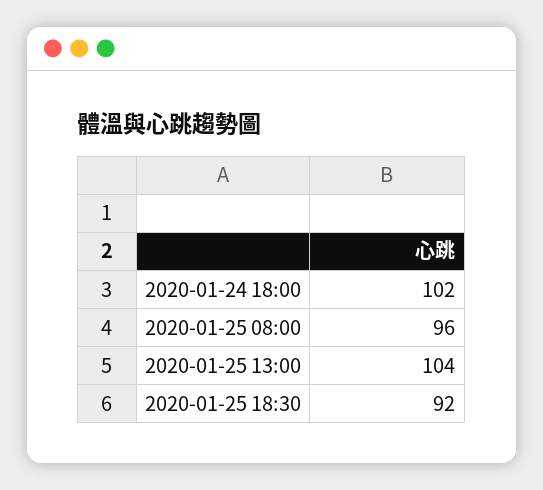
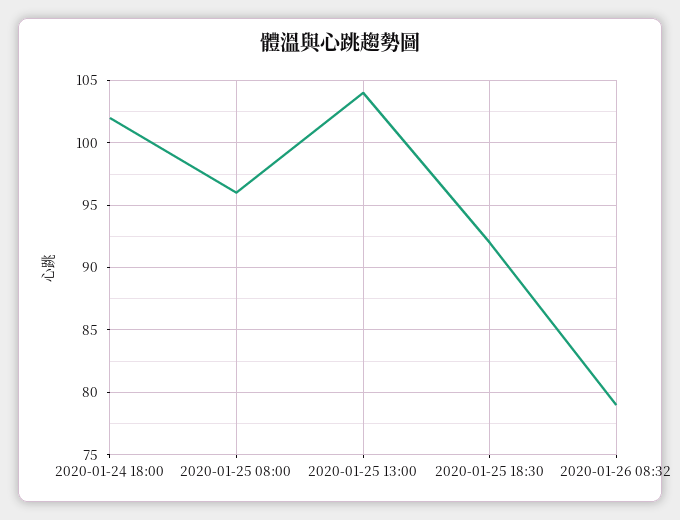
2020-01-26 08:32: none -> 79

